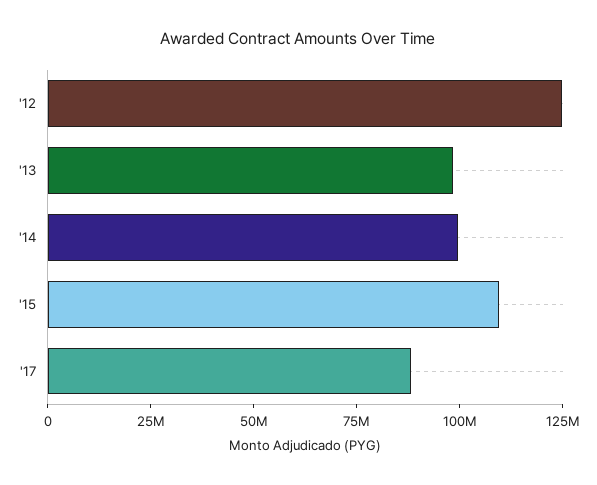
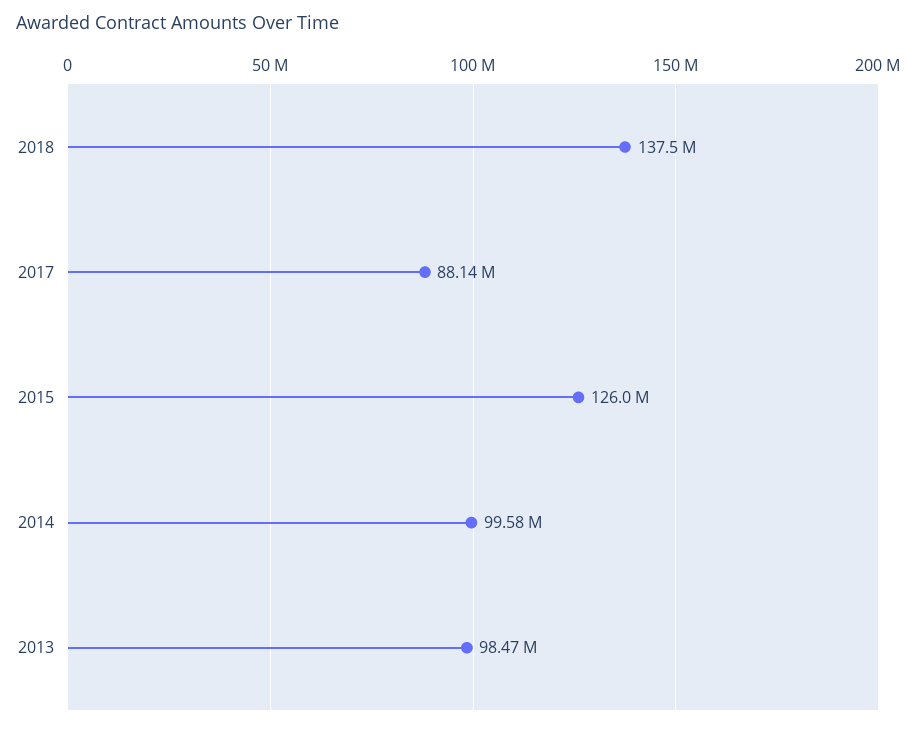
'12: 125000000 -> none
'15: 110000000 -> 126000000
2018: none -> 137500000

